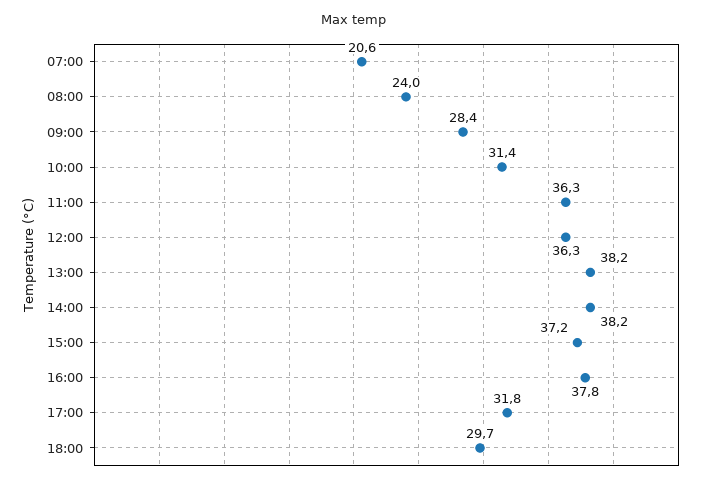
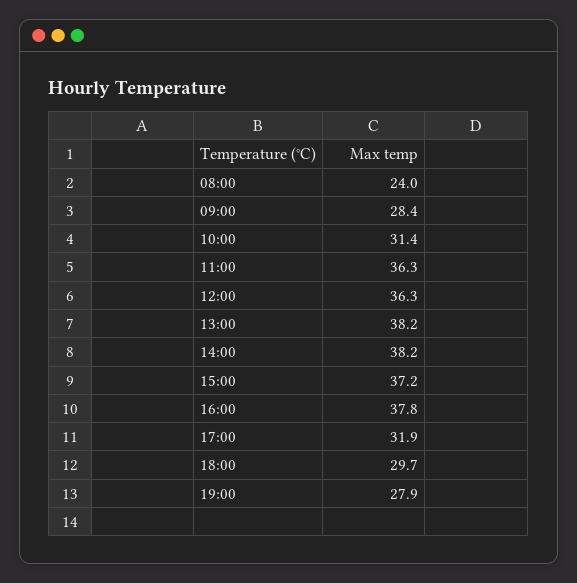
07:00: 20.6 -> none
17:00: 31.8 -> 31.9
19:00: none -> 27.9

